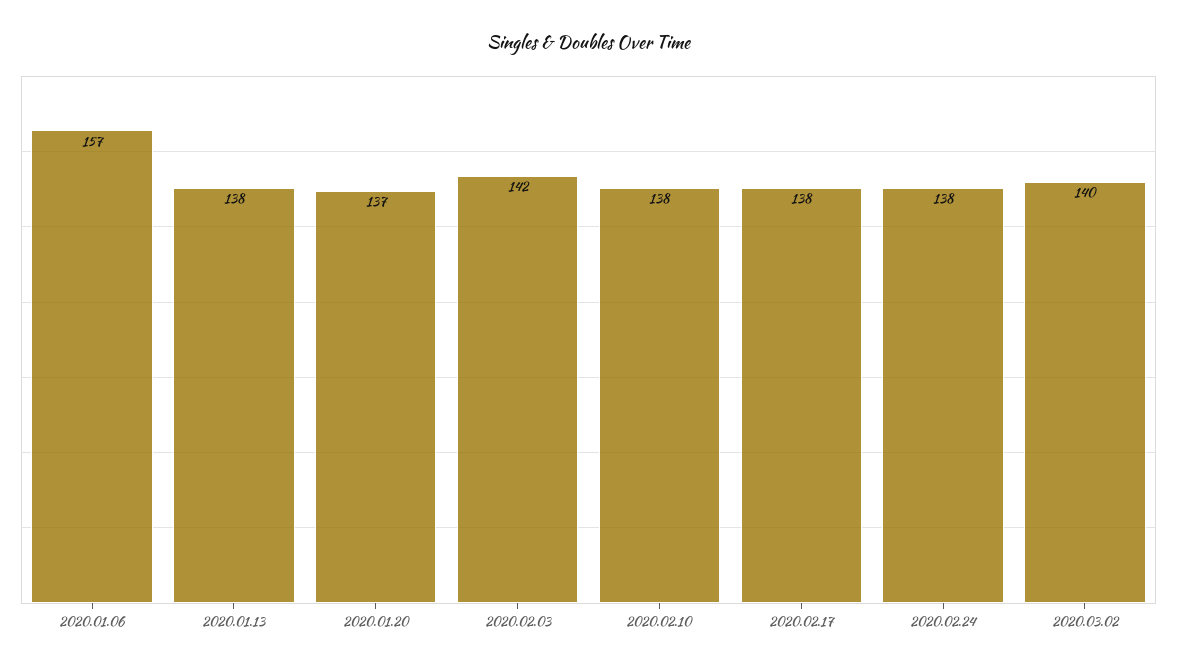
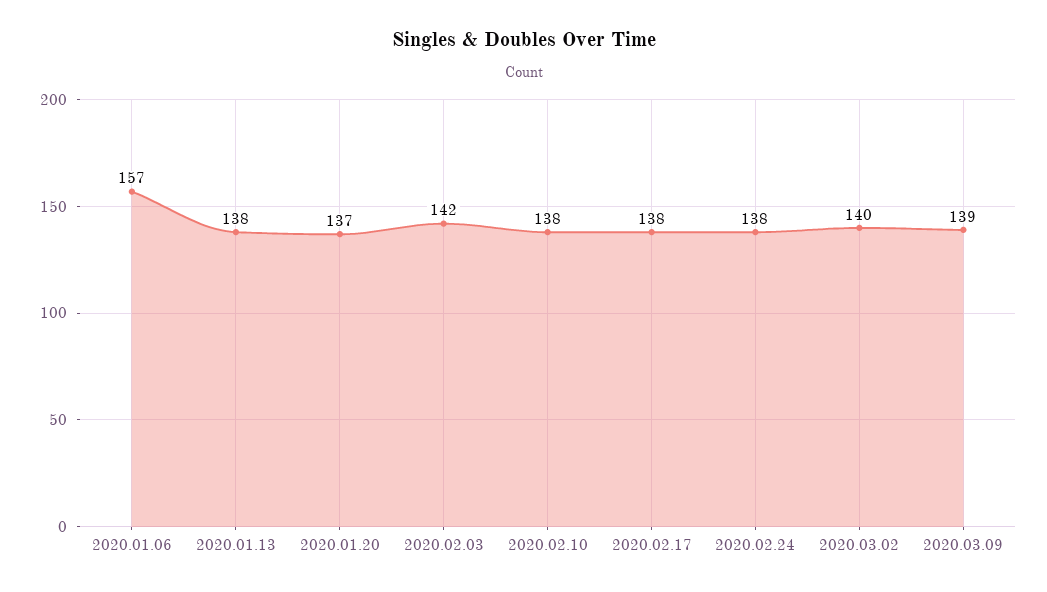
2020.03.09: none -> 139

